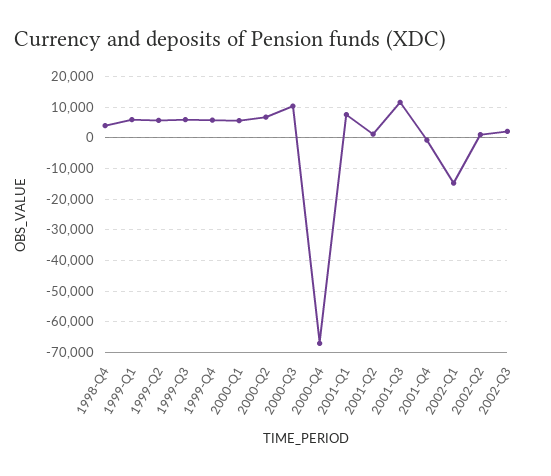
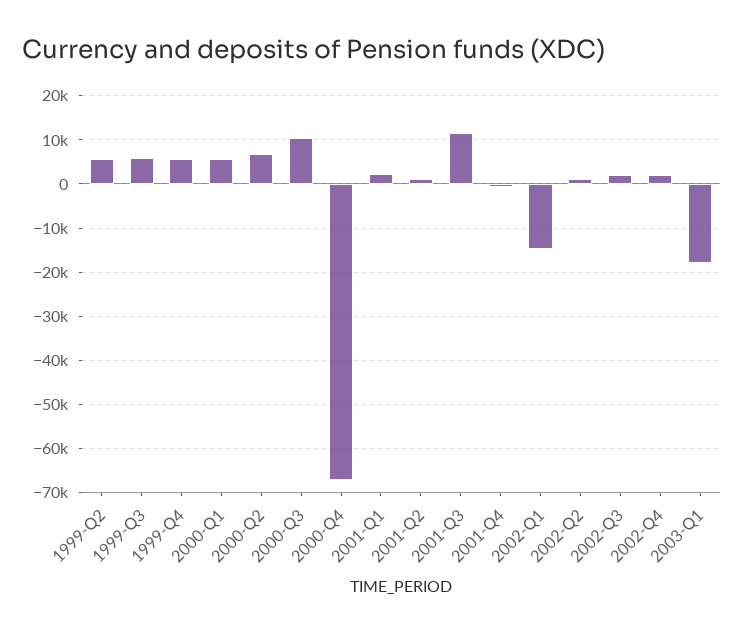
1998-Q4: 4000 -> none
1999-Q1: 6000 -> none
2001-Q1: 8000 -> 2000
2002-Q4: none -> 2000
2003-Q1: none -> -18000

